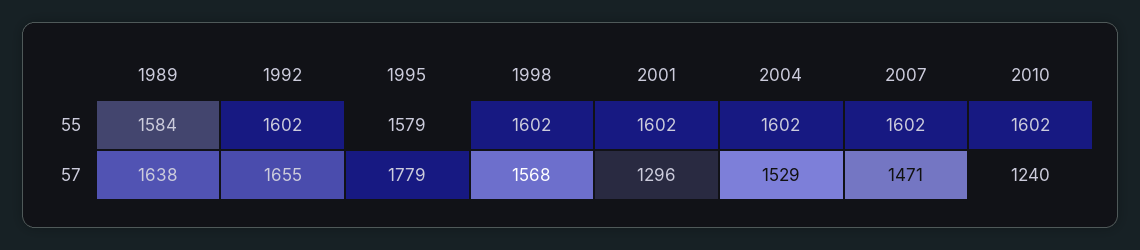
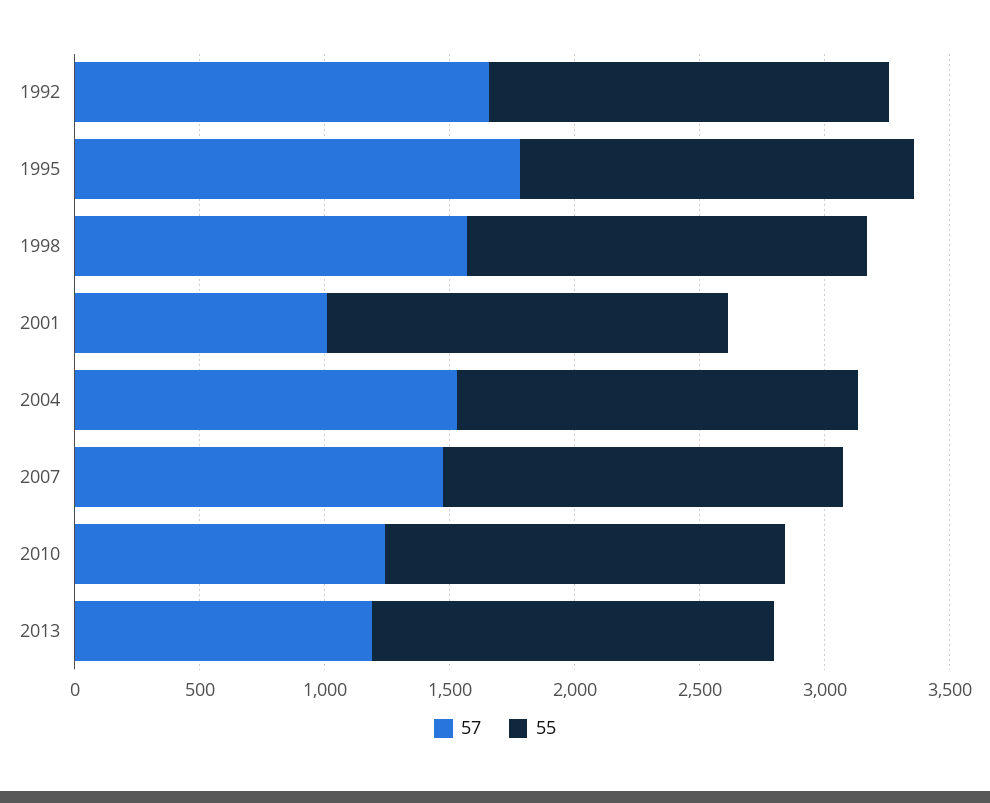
55, 1989: 1584 -> none
57, 1989: 1638 -> none
57, 2001: 1296 -> 1000
57, 2013: none -> 1200
55, 2013: none -> 1600

